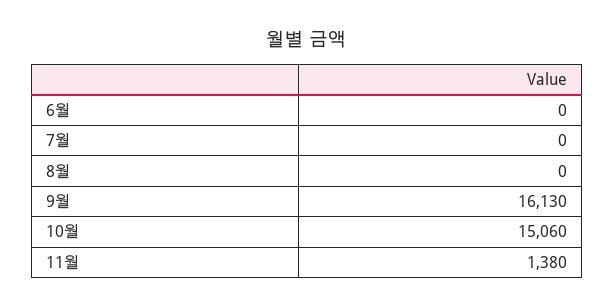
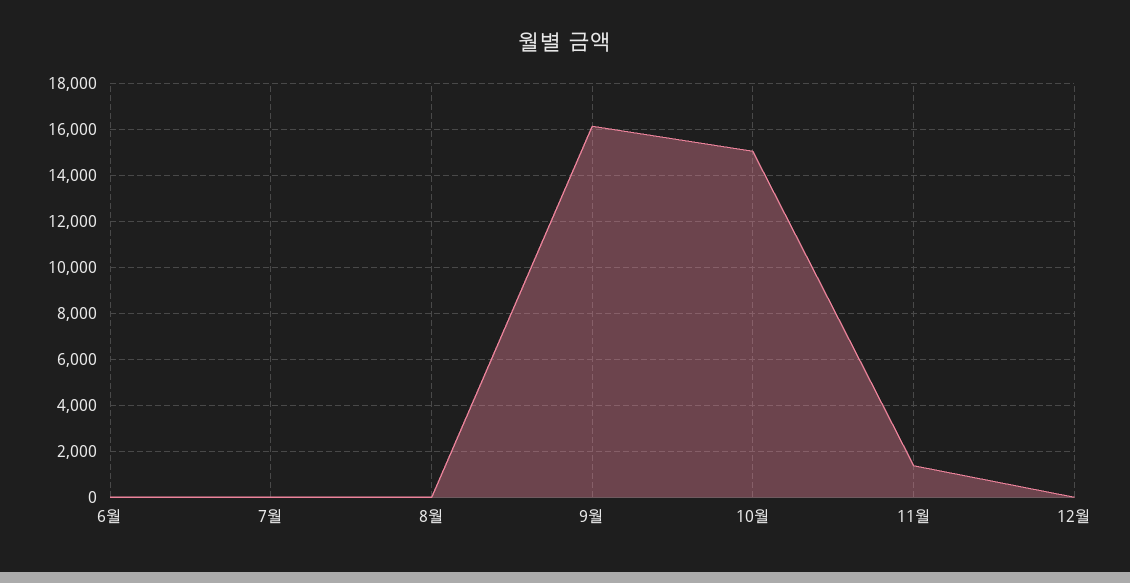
12월: none -> 0

